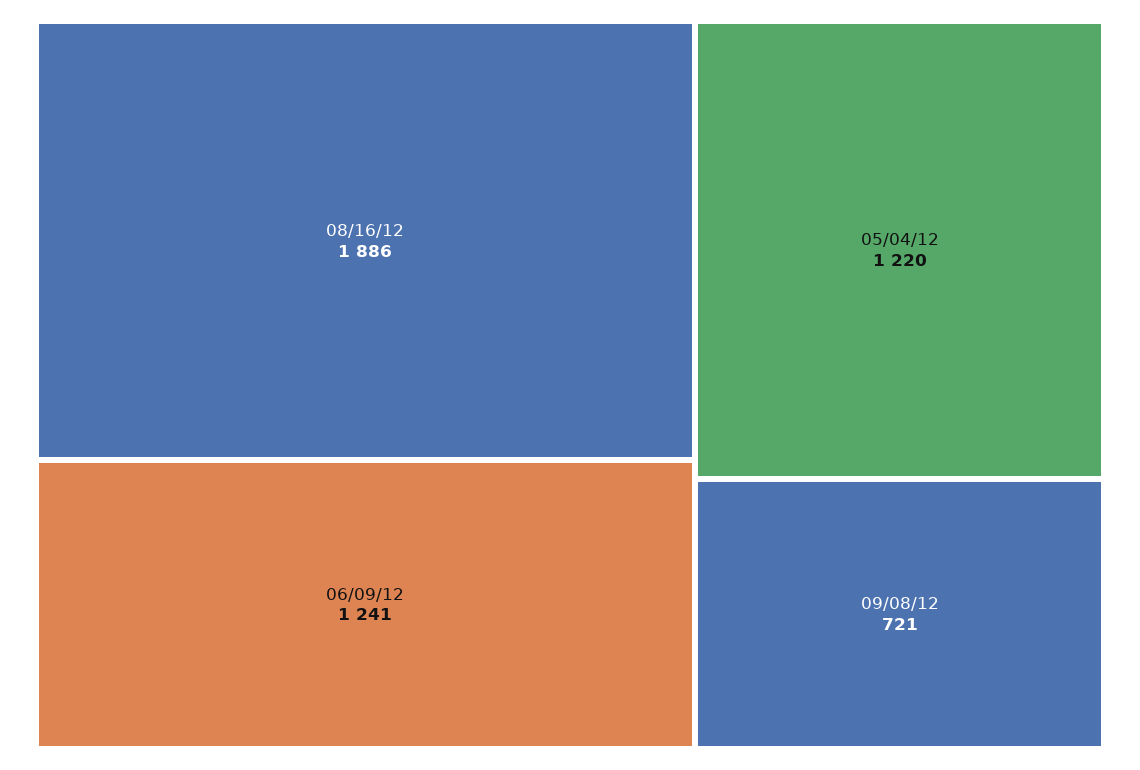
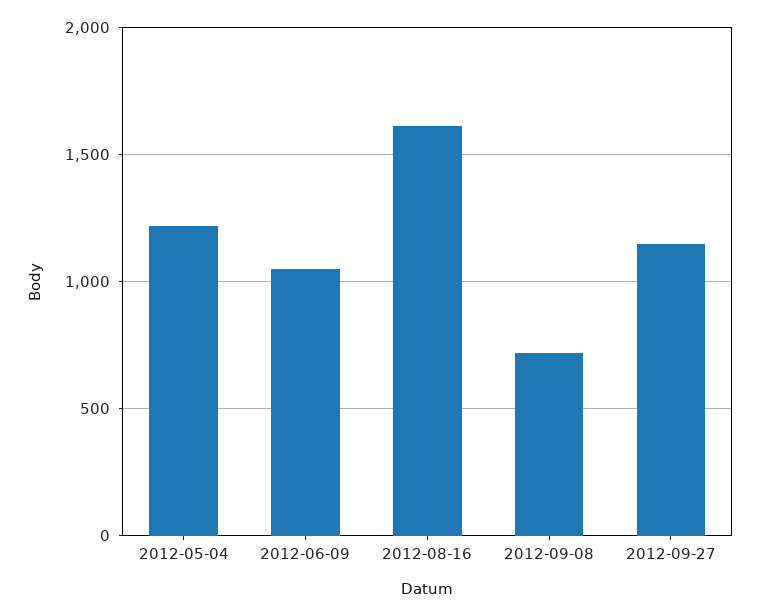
08/16/12: 1886 -> 1600
06/09/12: 1241 -> 1050
2012-09-27: none -> 1150

